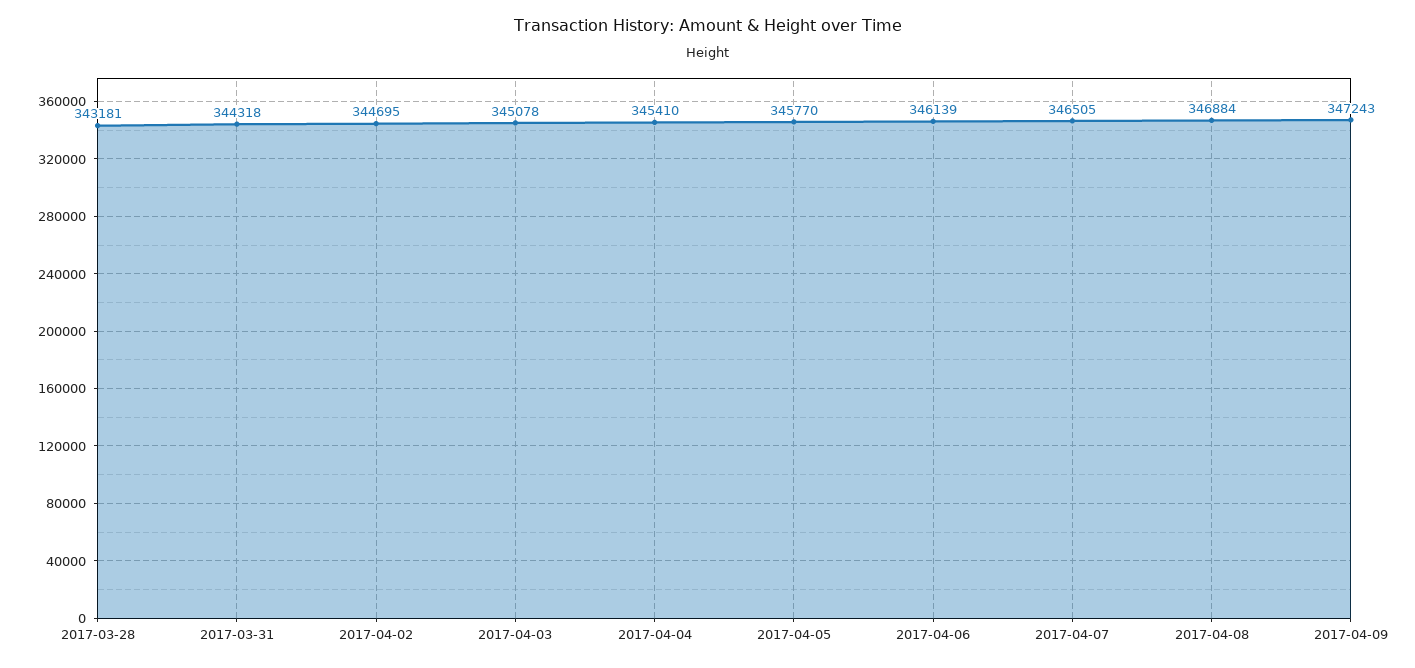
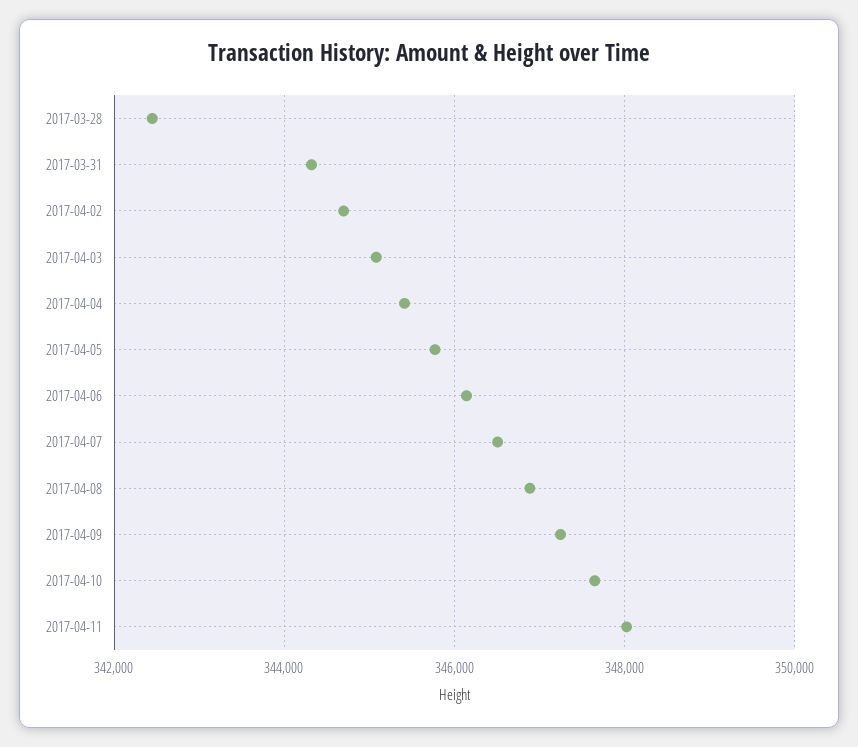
2017-03-28: 343181 -> 342400
2017-04-10: none -> 347600
2017-04-11: none -> 348000

